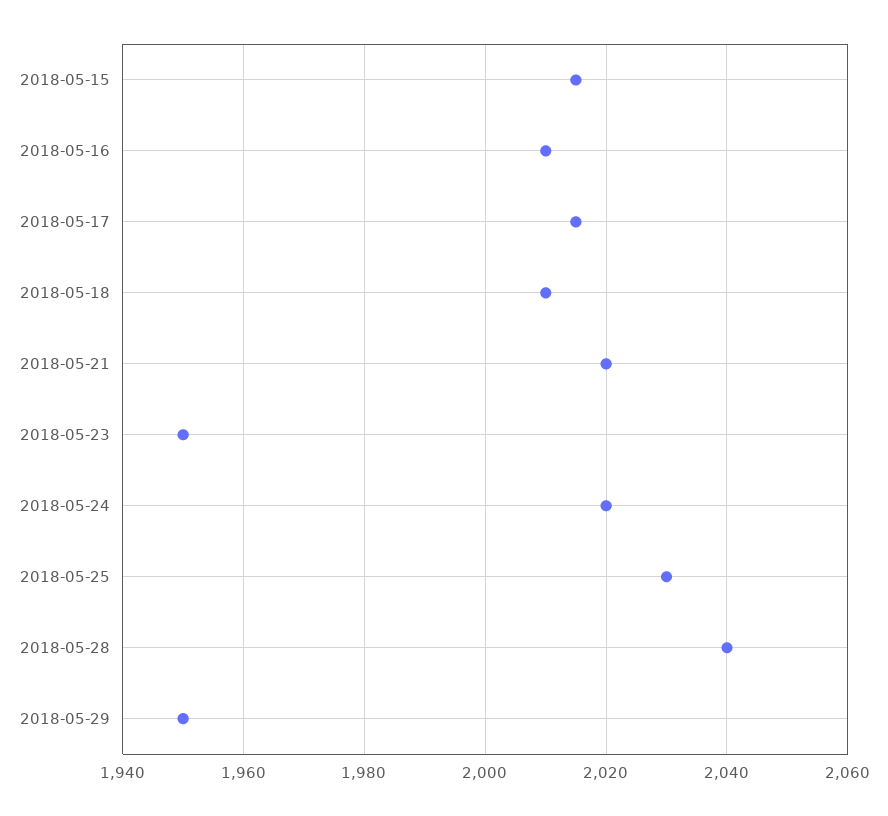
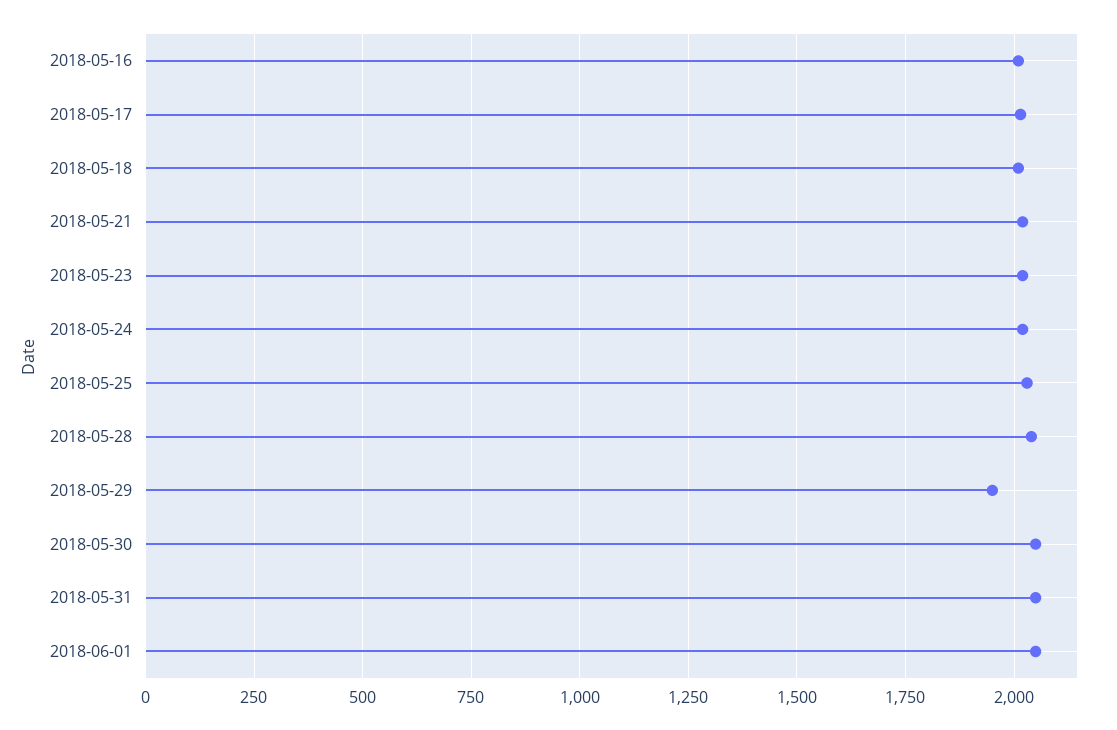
2018-05-15: 2015 -> none
2018-05-23: 1950 -> 2025
2018-05-30: none -> 2050
2018-05-31: none -> 2050
2018-06-01: none -> 2050

